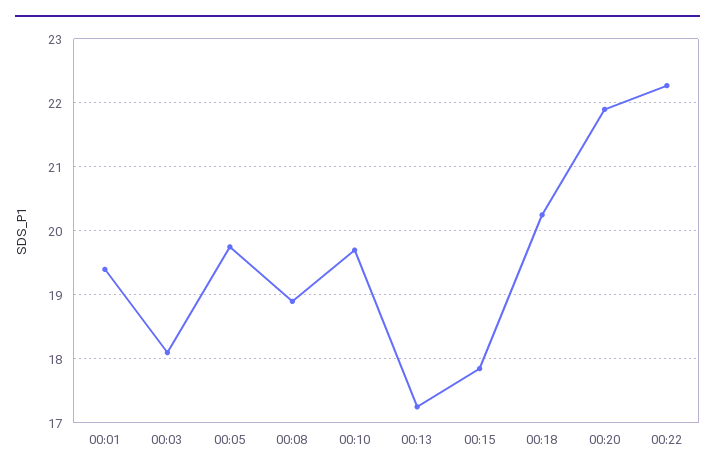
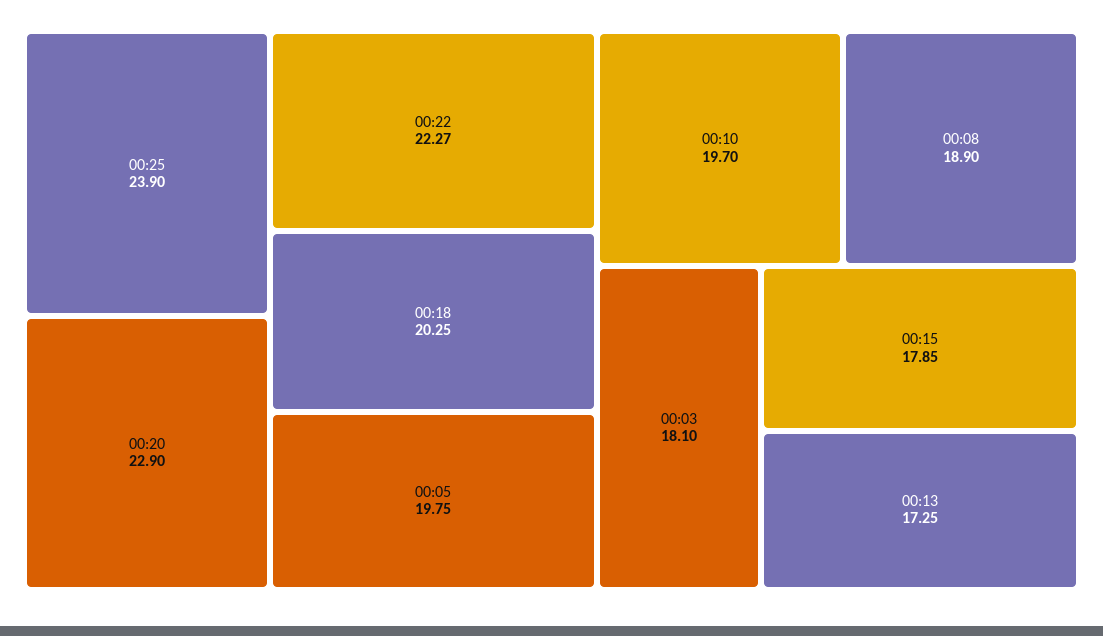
00:01: 19.4 -> none
00:20: 21.9 -> 22.9
00:25: none -> 23.9

